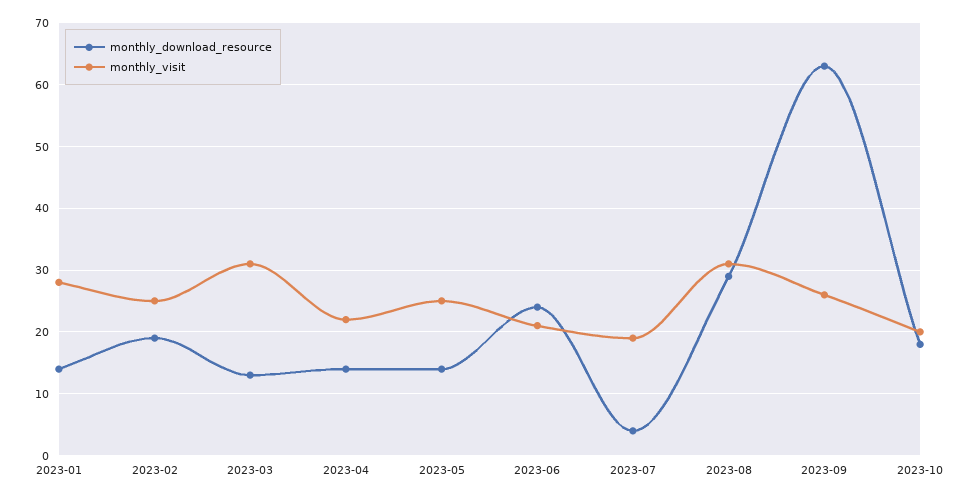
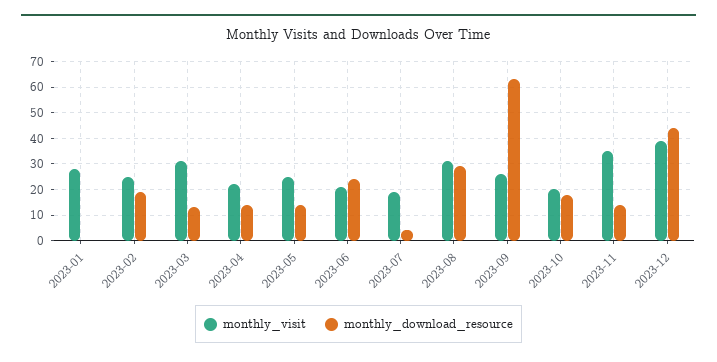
monthly_download_resource, 2023-01: 14 -> 0
monthly_visit, 2023-11: none -> 35
monthly_download_resource, 2023-11: none -> 15
monthly_visit, 2023-12: none -> 40
monthly_download_resource, 2023-12: none -> 45

